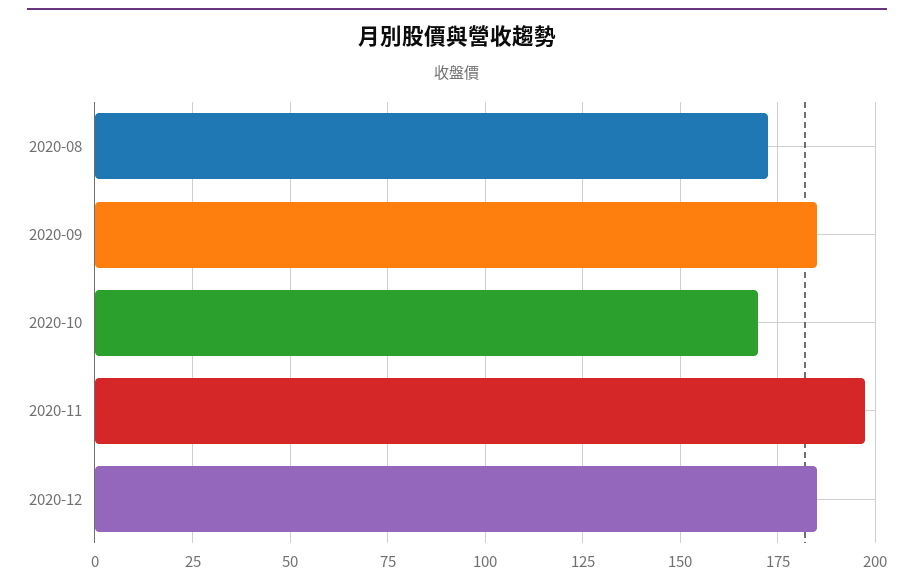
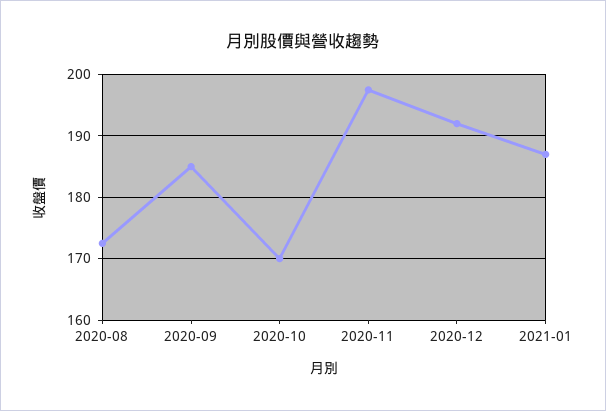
2020-12: 185 -> 192
2021-01: none -> 187

